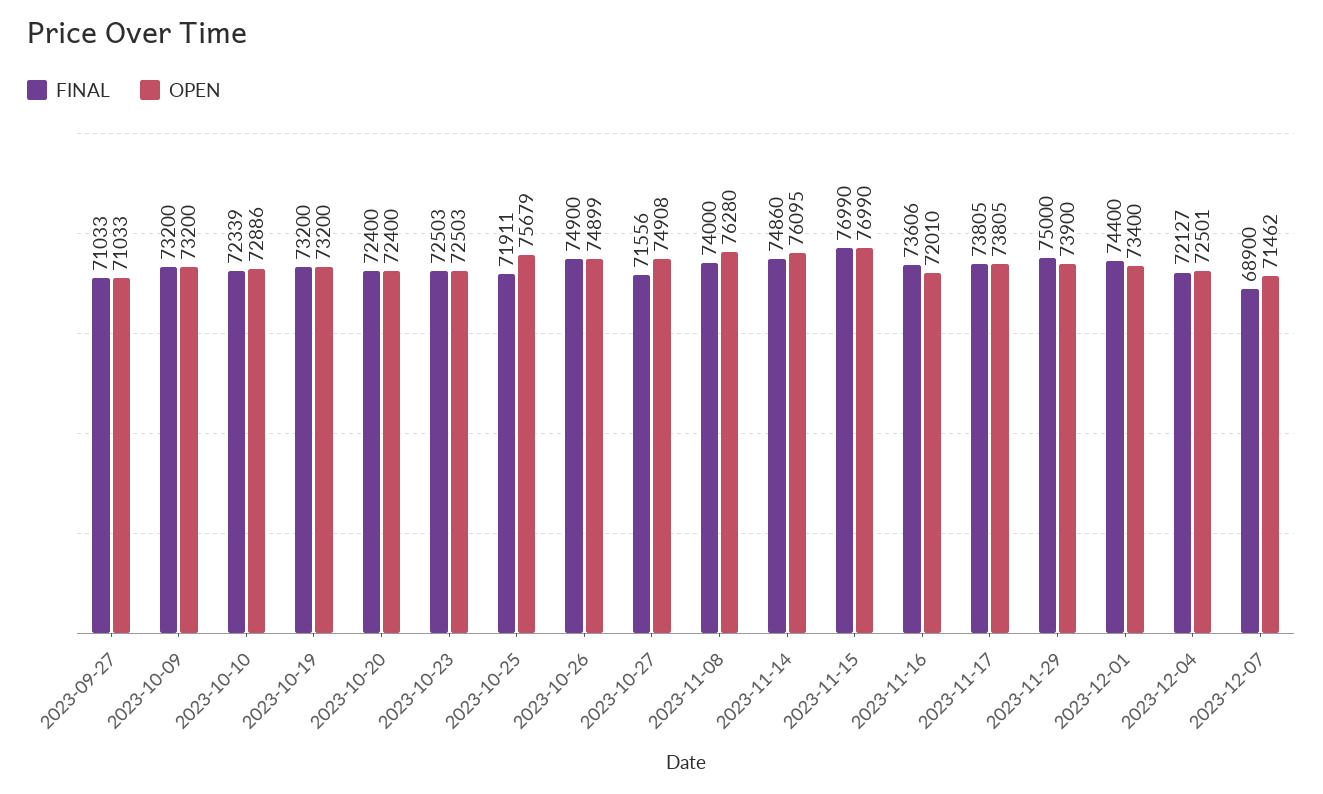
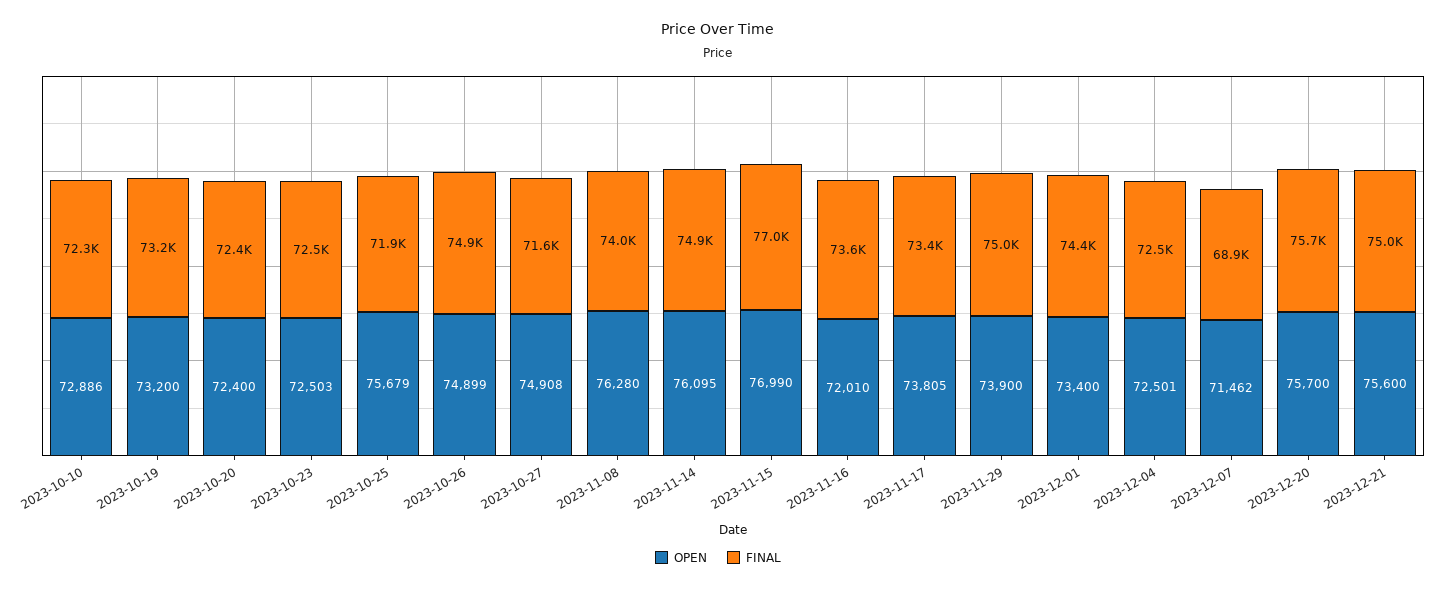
FINAL, 2023-09-27: 71033 -> none
OPEN, 2023-09-27: 71033 -> none
FINAL, 2023-10-09: 73200 -> none
OPEN, 2023-10-09: 73200 -> none
FINAL, 2023-11-17: 73805 -> 73400
FINAL, 2023-12-04: 72127 -> 72500
OPEN, 2023-12-20: none -> 75700
FINAL, 2023-12-20: none -> 75700
OPEN, 2023-12-21: none -> 75600
FINAL, 2023-12-21: none -> 75000

